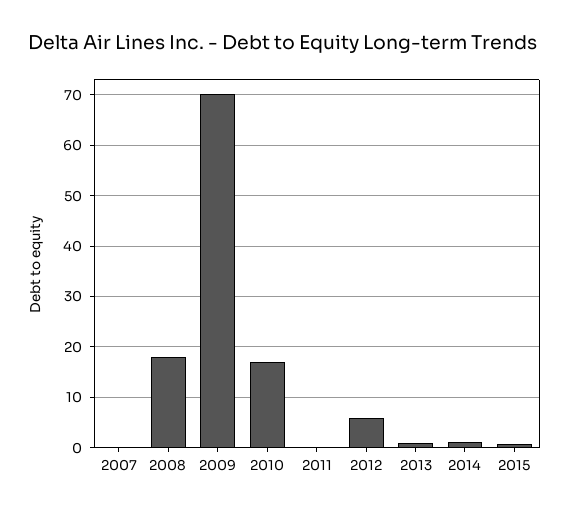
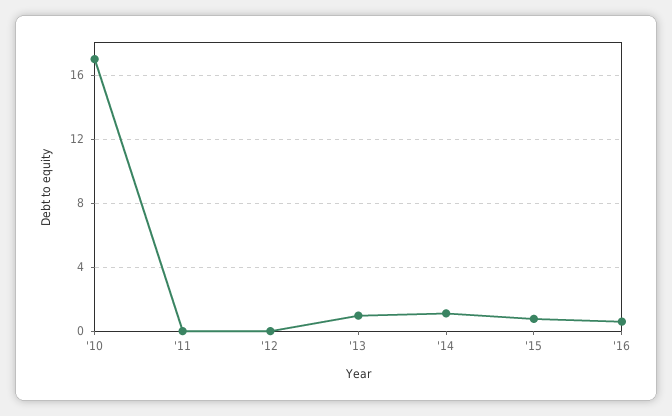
2007: 0 -> none
2008: 18 -> none
2009: 70 -> none
2012: 6 -> 0
'16: none -> 0.5

